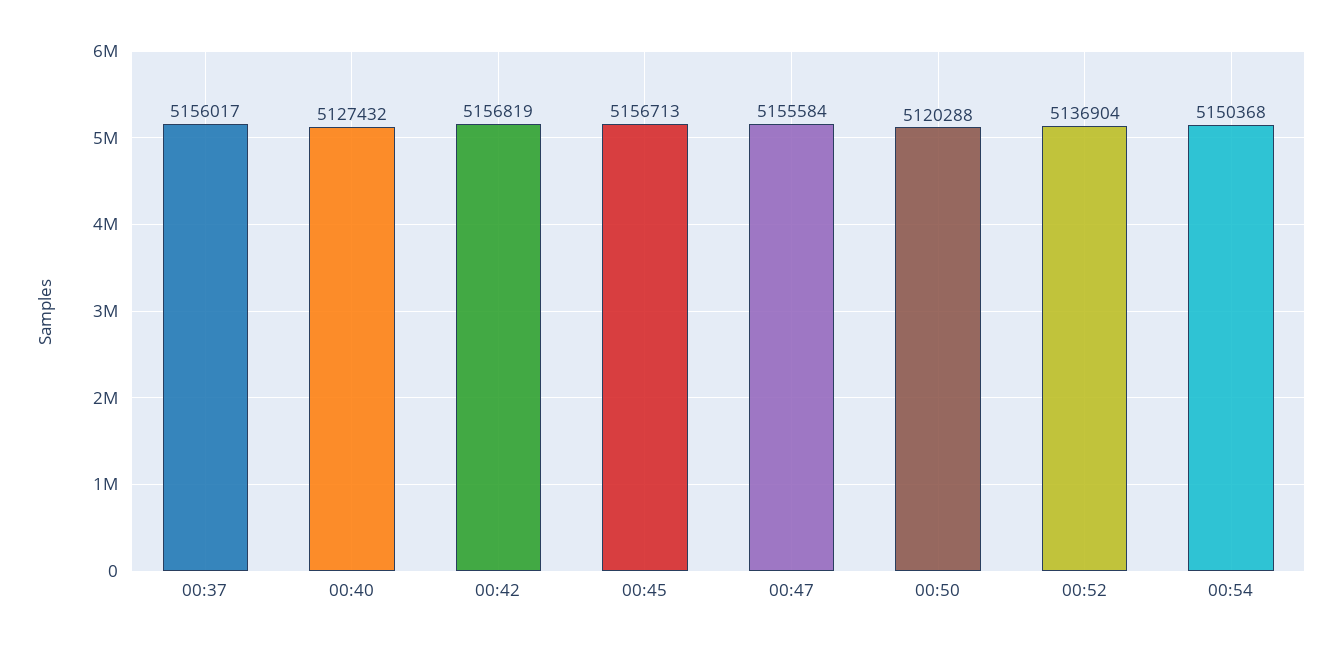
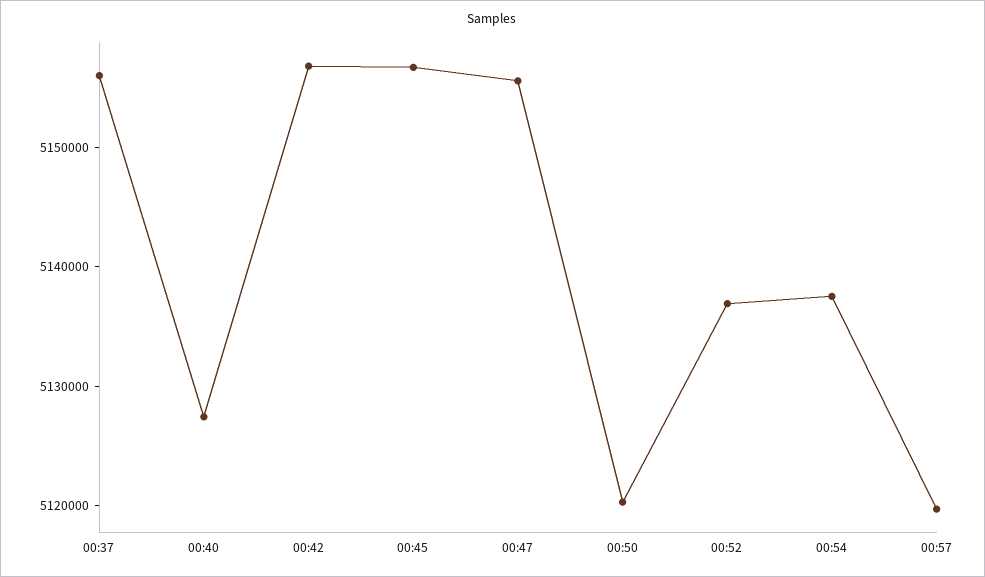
00:54: 5150368 -> 5138000
00:57: none -> 5120000

